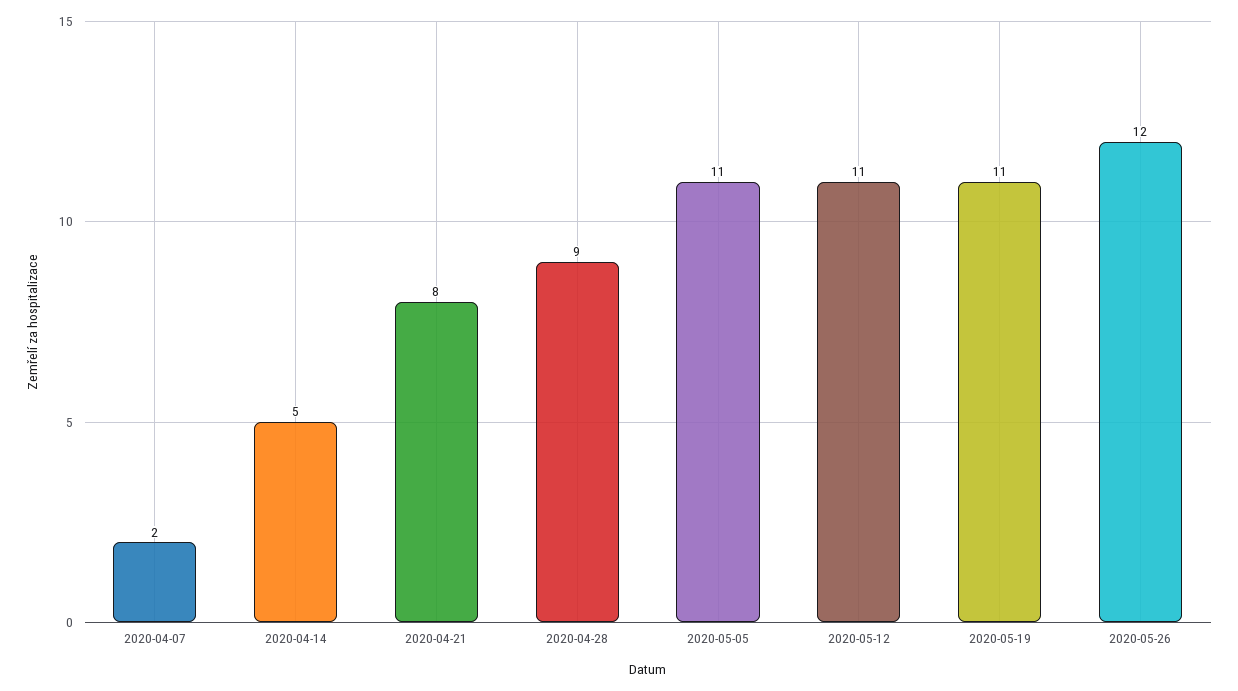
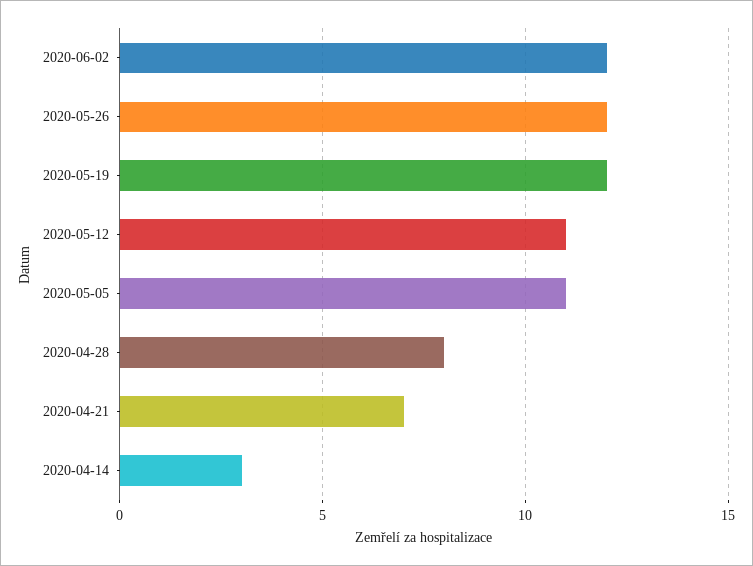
2020-04-07: 2 -> none
2020-04-14: 5 -> 3
2020-04-21: 8 -> 7
2020-04-28: 9 -> 8
2020-05-19: 11 -> 12
2020-06-02: none -> 12

